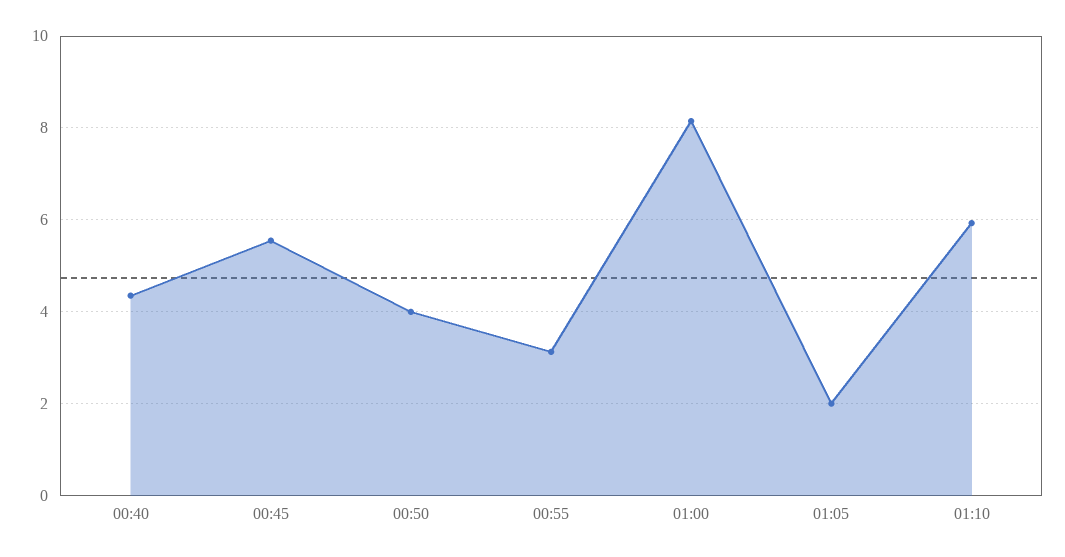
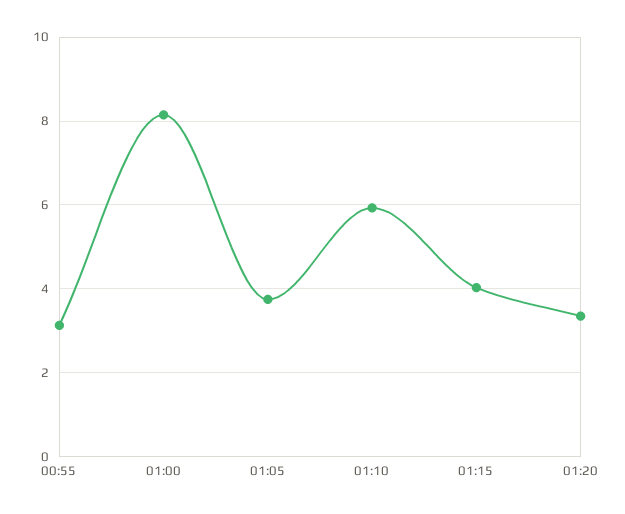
00:40: 4.4 -> none
00:45: 5.6 -> none
00:50: 4 -> none
01:05: 2 -> 3.8
01:15: none -> 4
01:20: none -> 3.4

